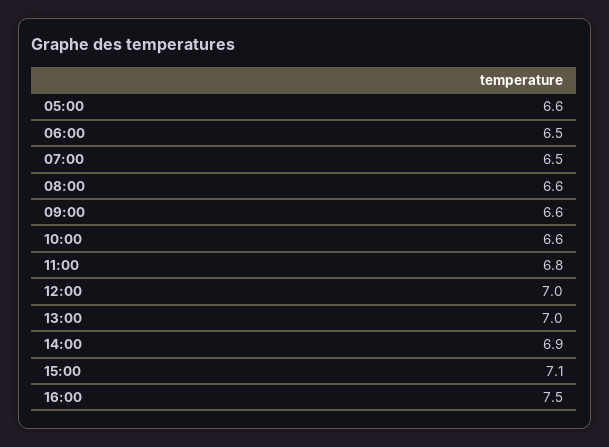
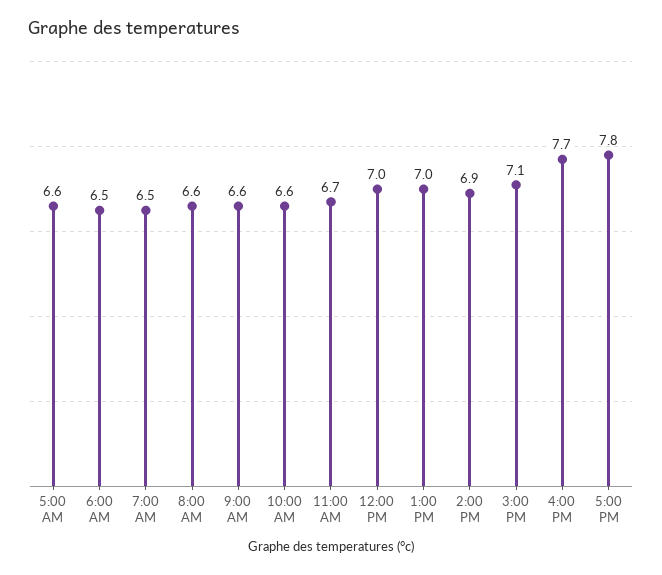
11:00: 6.8 -> 6.7
16:00: 7.5 -> 7.7
5:00 PM: none -> 7.8

